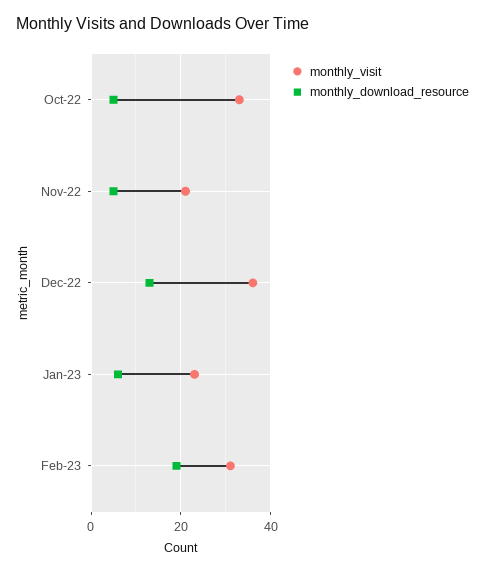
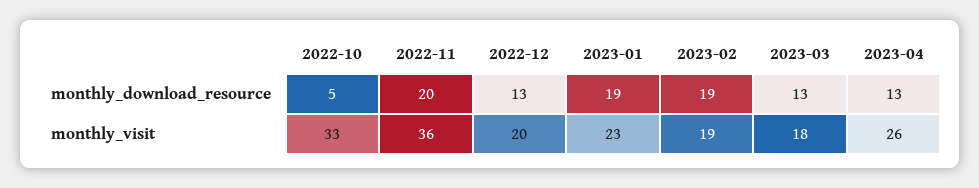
monthly_visit, Nov-22: 20 -> 36
monthly_download_resource, Nov-22: 5 -> 20
monthly_visit, Dec-22: 35 -> 20
monthly_download_resource, Jan-23: 5 -> 19
monthly_visit, Feb-23: 30 -> 19
monthly_download_resource, 2023-03: none -> 13
monthly_download_resource, 2023-04: none -> 13
monthly_visit, 2023-03: none -> 18
monthly_visit, 2023-04: none -> 26

